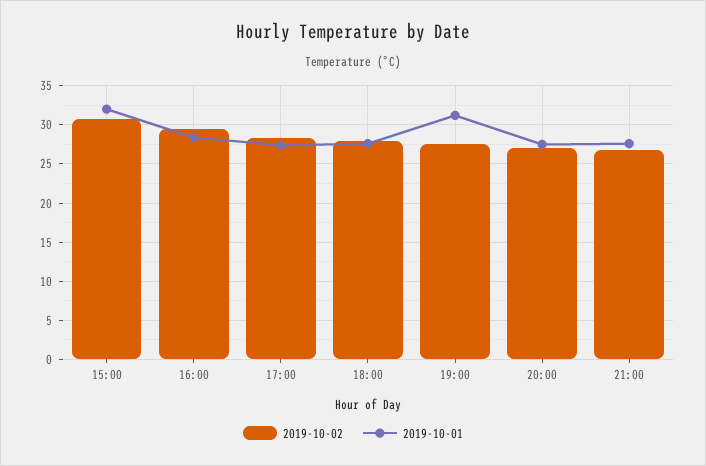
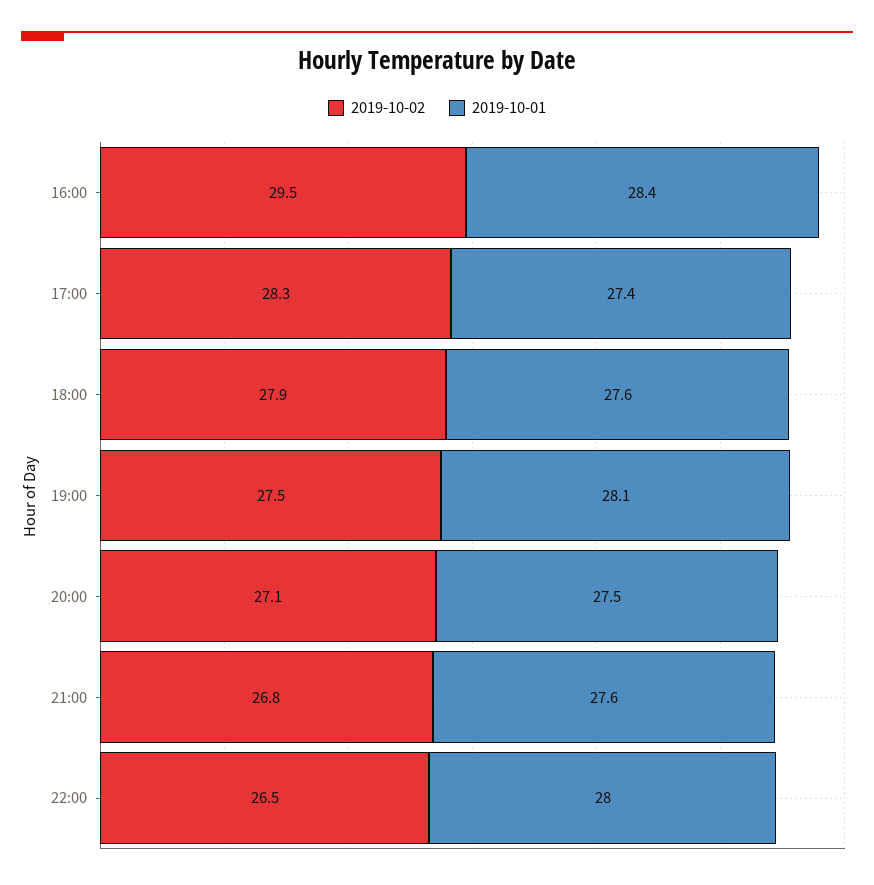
2019-10-02, 15:00: 31 -> none
2019-10-01, 15:00: 32 -> none
2019-10-01, 19:00: 31 -> 28.1
2019-10-02, 22:00: none -> 26.5
2019-10-01, 22:00: none -> 28

